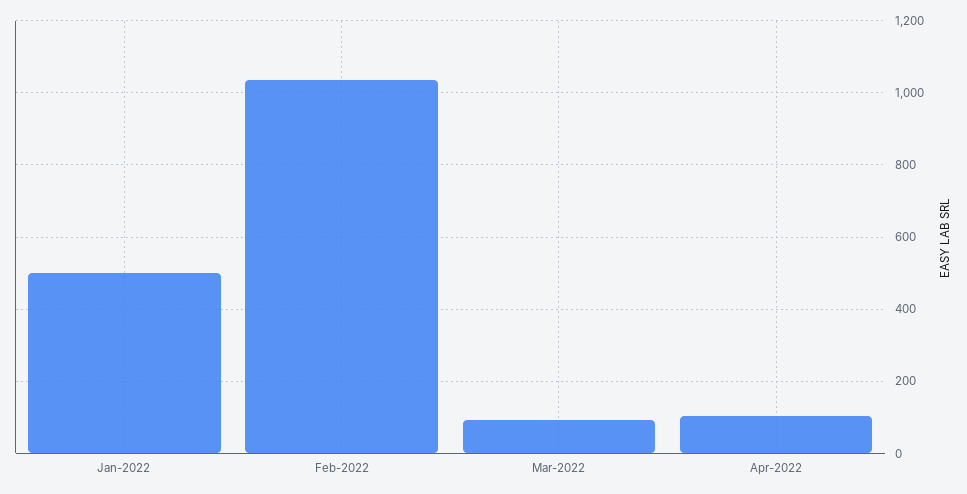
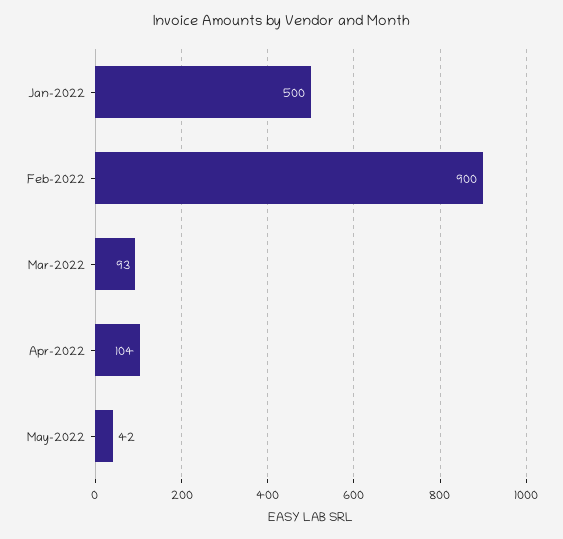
Feb-2022: 1040 -> 900
May-2022: none -> 42

